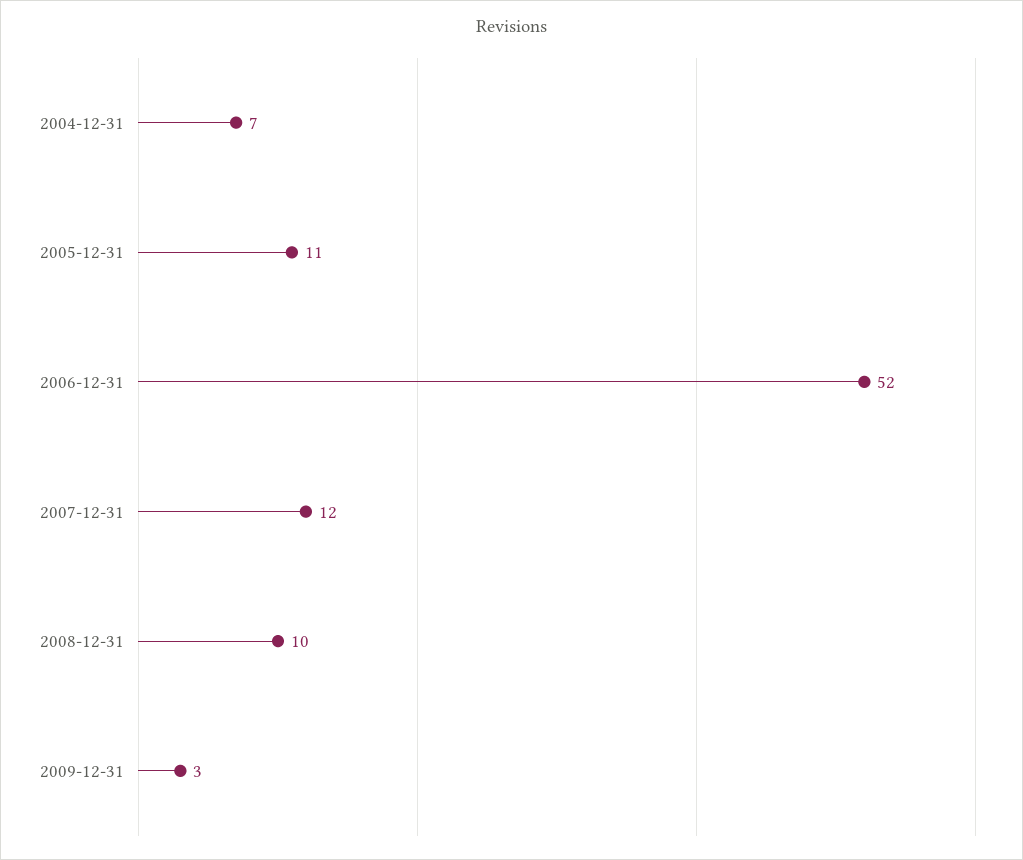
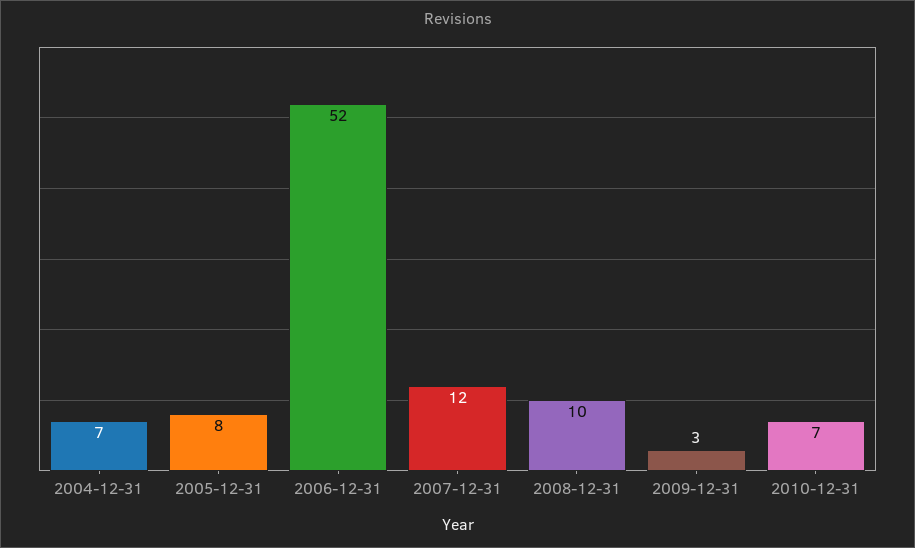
2005-12-31: 11 -> 8
2010-12-31: none -> 7

